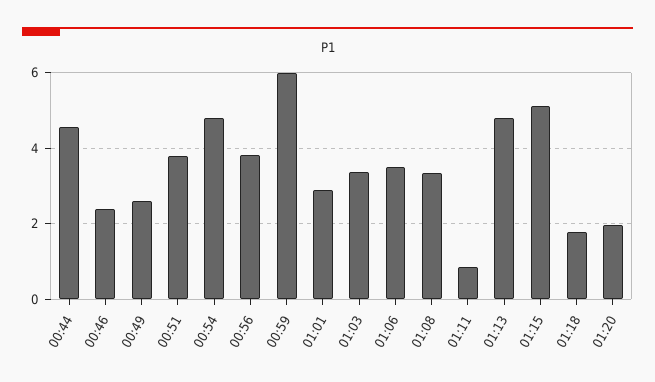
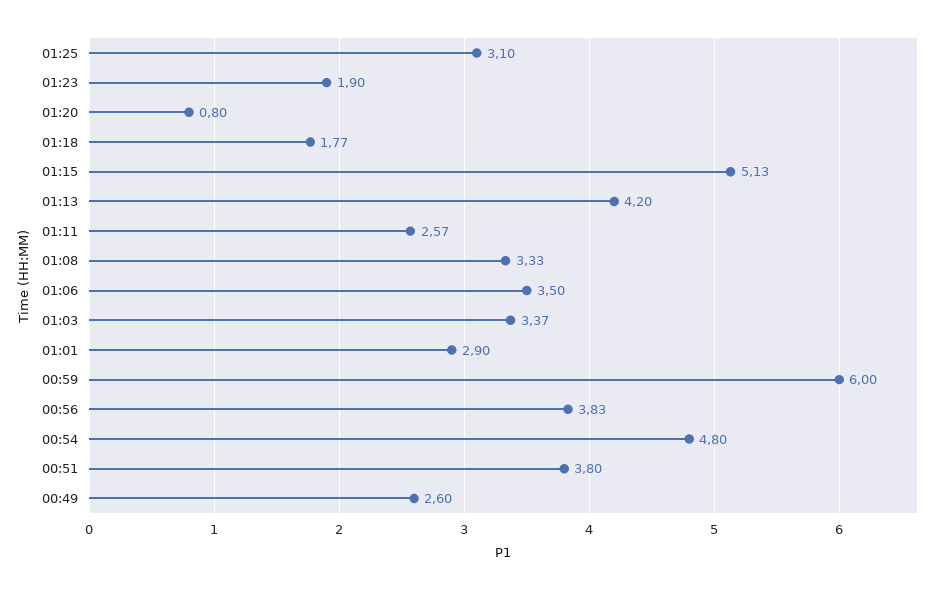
00:44: 4.6 -> none
00:46: 2.4 -> none
01:11: 0.8 -> 2.57
01:13: 4.8 -> 4.2
01:20: 2 -> 0.8
01:25: none -> 3.1
01:23: none -> 1.9

